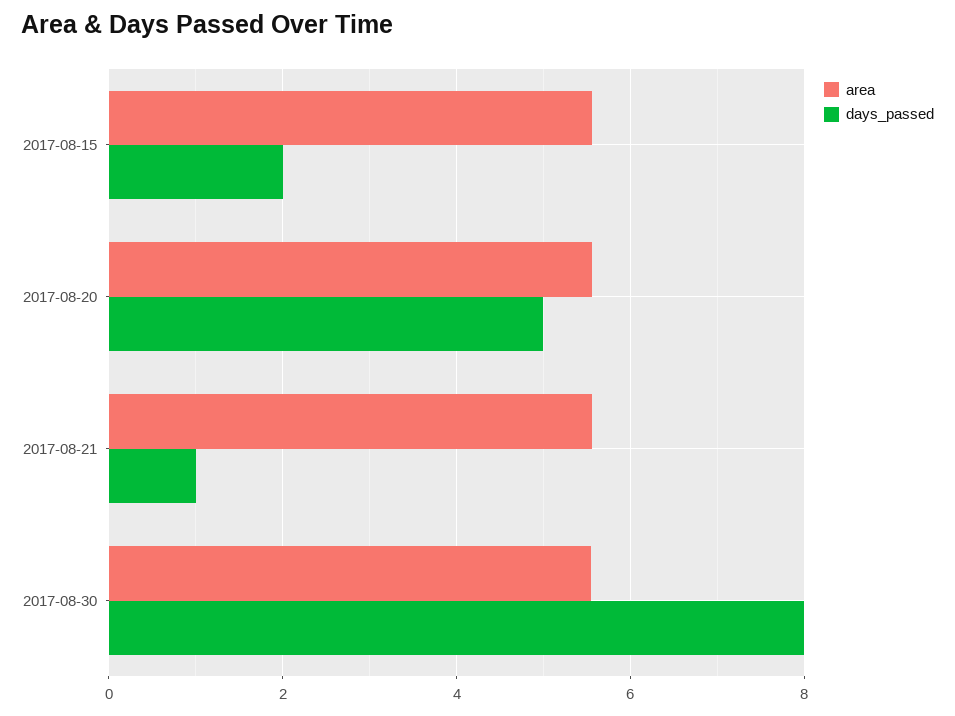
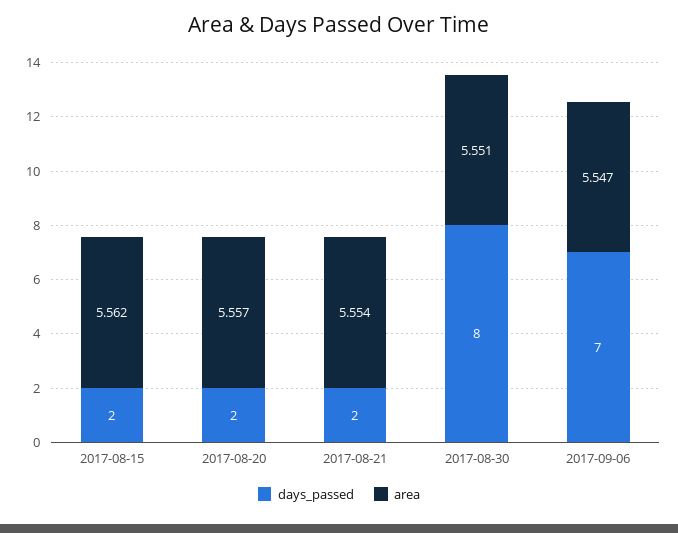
days_passed, 2017-08-20: 5 -> 2
days_passed, 2017-08-21: 1 -> 2
days_passed, 2017-09-06: none -> 7
area, 2017-09-06: none -> 5.547

